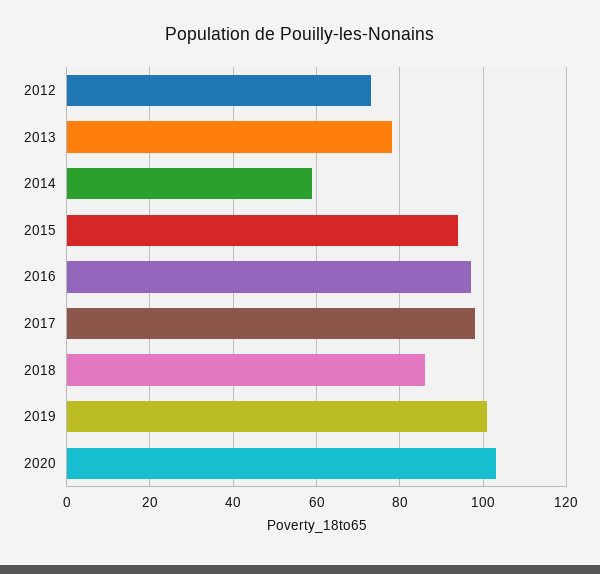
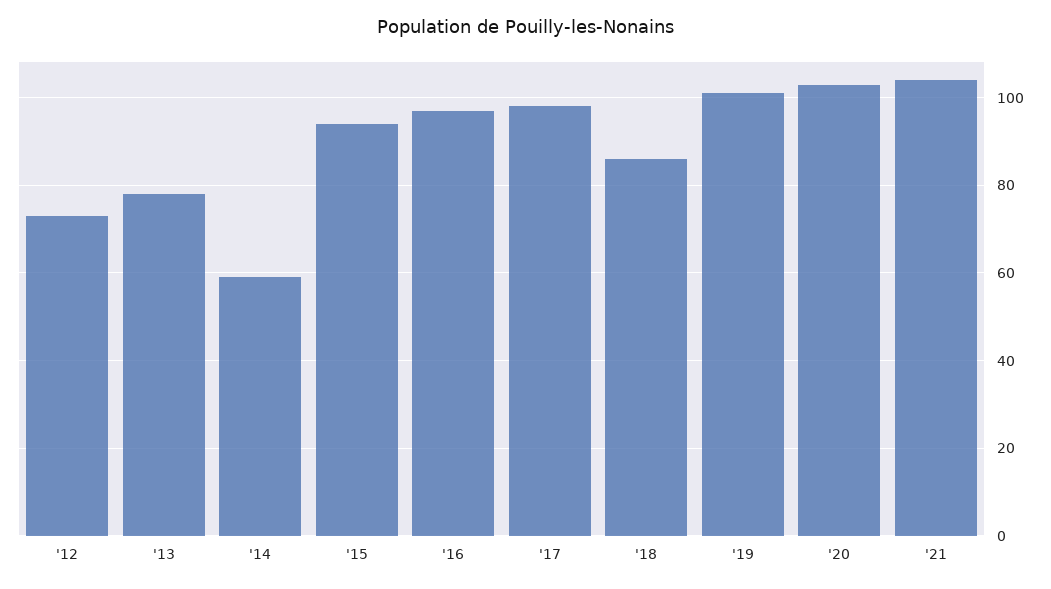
'21: none -> 105

